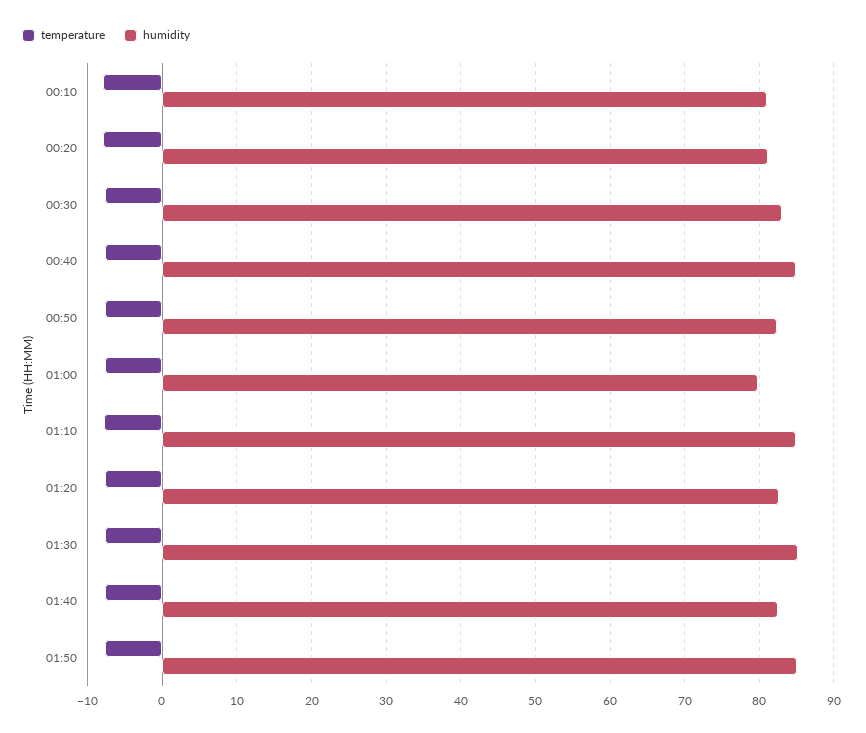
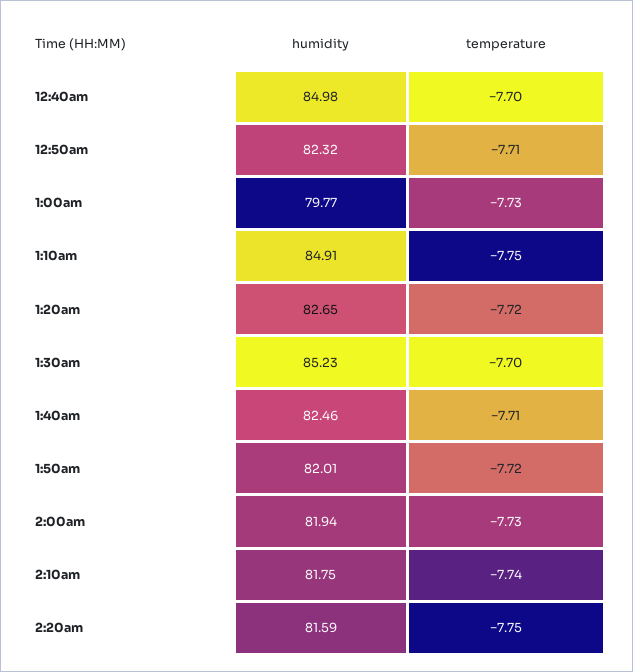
temperature, 00:10: -8 -> none
humidity, 00:10: 81 -> none
temperature, 00:20: -8 -> none
humidity, 00:20: 81 -> none
temperature, 00:30: -8 -> none
humidity, 00:30: 83 -> none
humidity, 01:50: 85 -> 82.01
humidity, 2:00am: none -> 81.94
temperature, 2:00am: none -> -7.73
humidity, 2:10am: none -> 81.75
temperature, 2:10am: none -> -7.74
humidity, 2:20am: none -> 81.59
temperature, 2:20am: none -> -7.75

